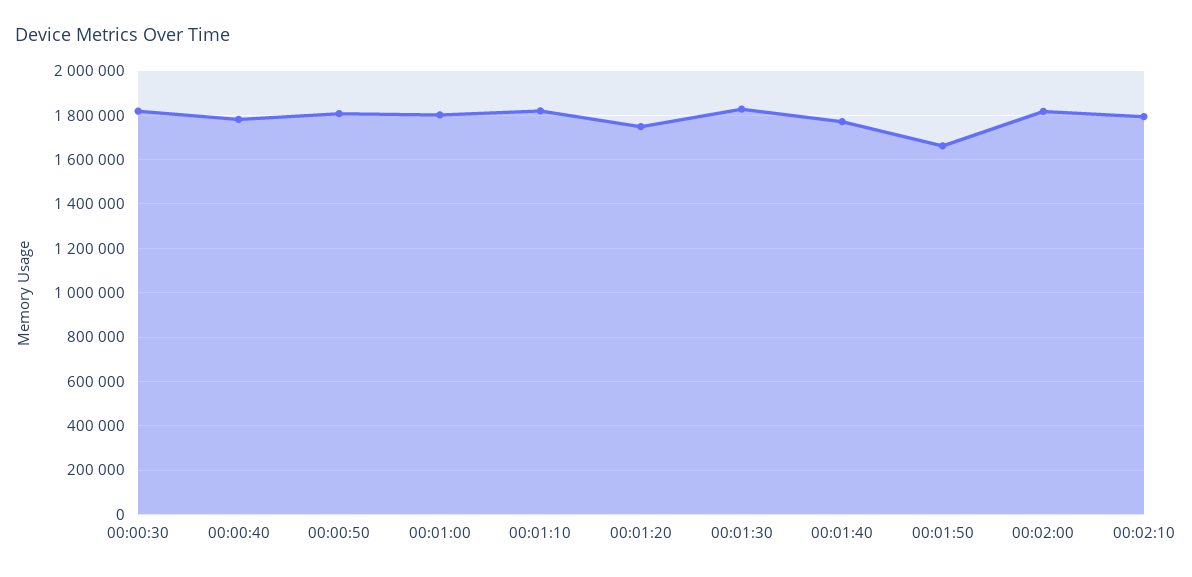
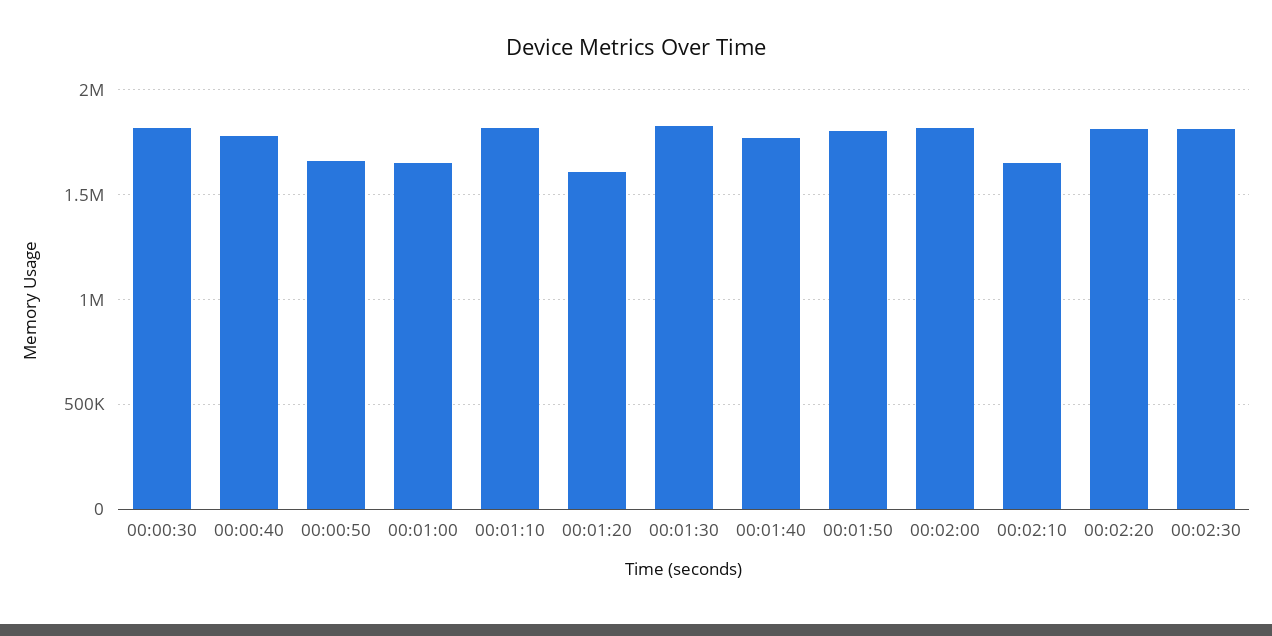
00:00:50: 1800000 -> 1650000
00:01:00: 1800000 -> 1650000
00:01:20: 1750000 -> 1600000
00:01:50: 1650000 -> 1800000
00:02:10: 1800000 -> 1650000
00:02:20: none -> 1800000
00:02:30: none -> 1800000

